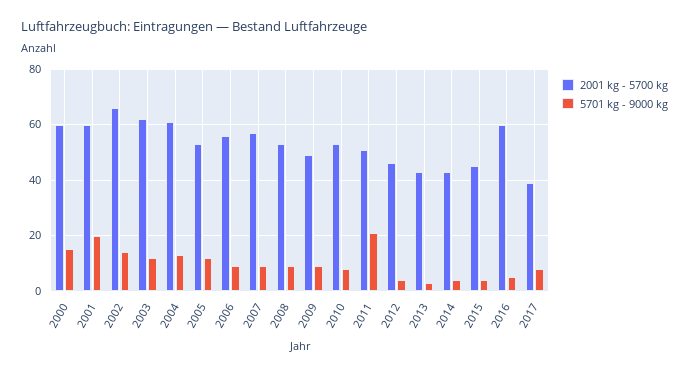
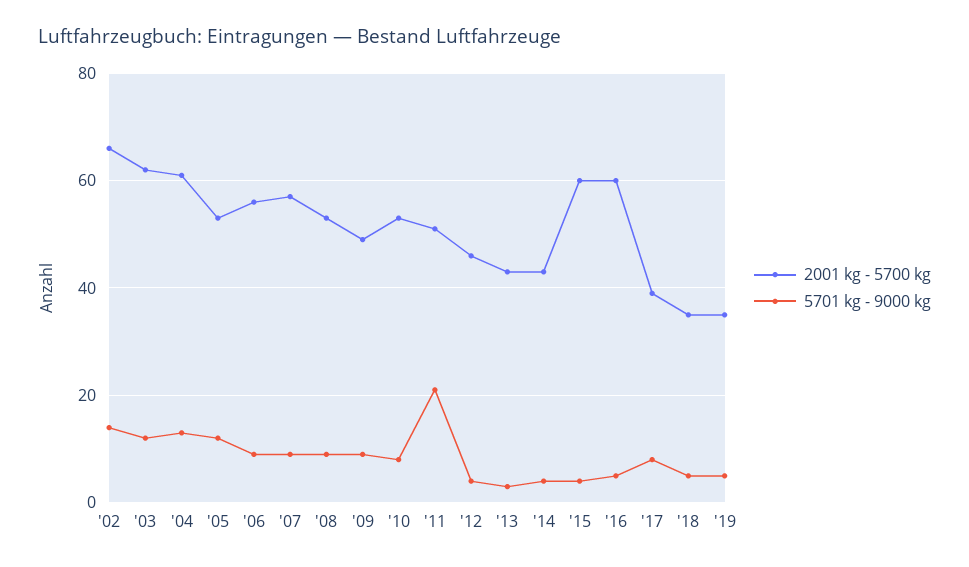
2001 kg - 5700 kg, 2000: 60 -> none
5701 kg - 9000 kg, 2000: 15 -> none
2001 kg - 5700 kg, 2001: 60 -> none
5701 kg - 9000 kg, 2001: 20 -> none
2001 kg - 5700 kg, 2015: 45 -> 60
2001 kg - 5700 kg, '18: none -> 35
5701 kg - 9000 kg, '18: none -> 5
2001 kg - 5700 kg, '19: none -> 35
5701 kg - 9000 kg, '19: none -> 5

